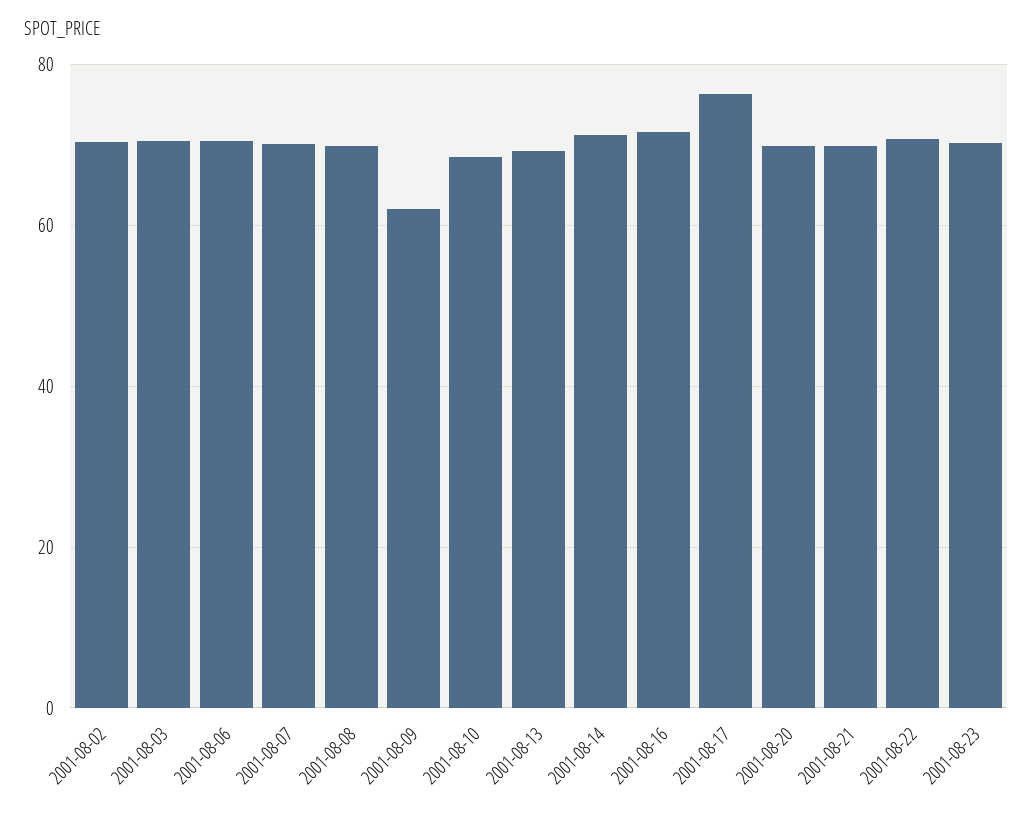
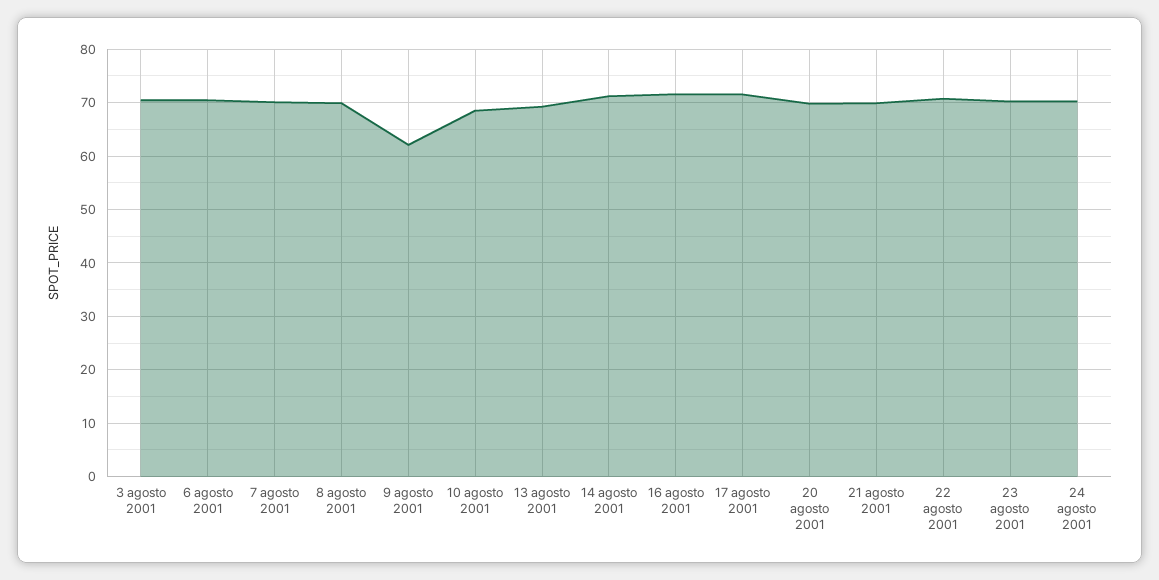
2001-08-02: 70 -> none
2001-08-17: 76 -> 72
24 agosto 2001: none -> 70

